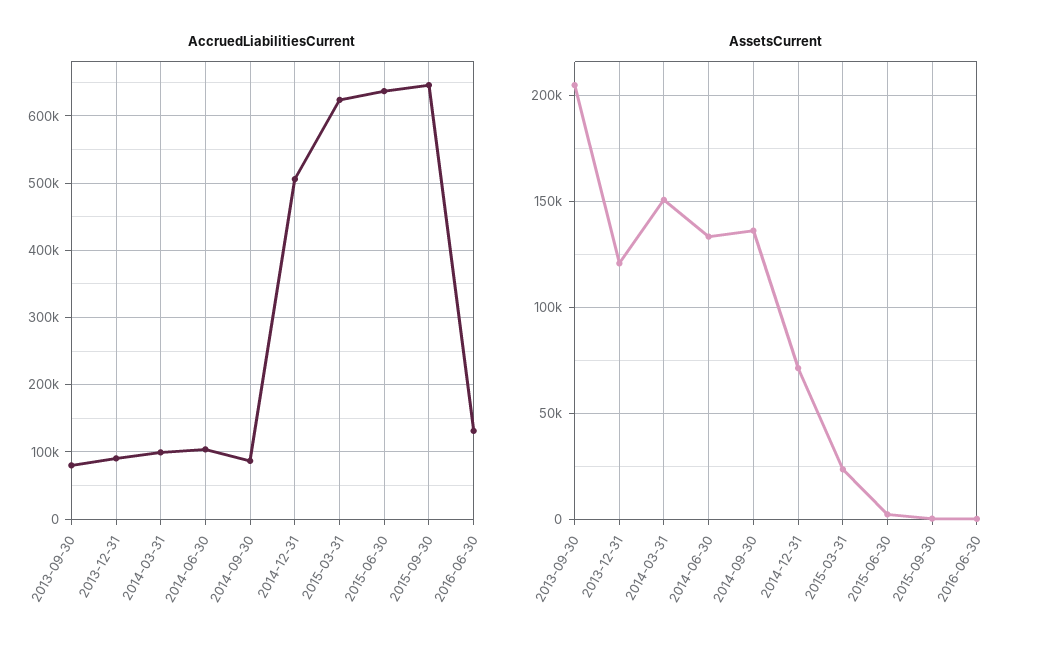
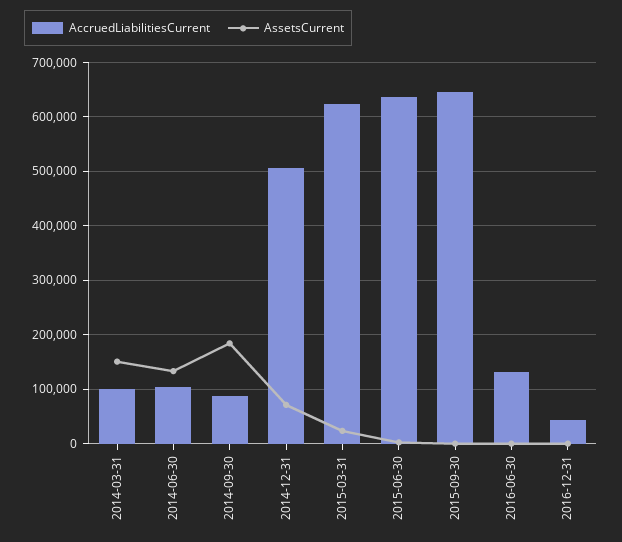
AccruedLiabilitiesCurrent, 2013-09-30: 80000 -> none
AccruedLiabilitiesCurrent, 2013-12-31: 90000 -> none
AssetsCurrent, 2013-09-30: 205000 -> none
AssetsCurrent, 2013-12-31: 120000 -> none
AssetsCurrent, 2014-09-30: 135000 -> 180000
AccruedLiabilitiesCurrent, 2016-12-31: none -> 40000
AssetsCurrent, 2016-12-31: none -> 0

